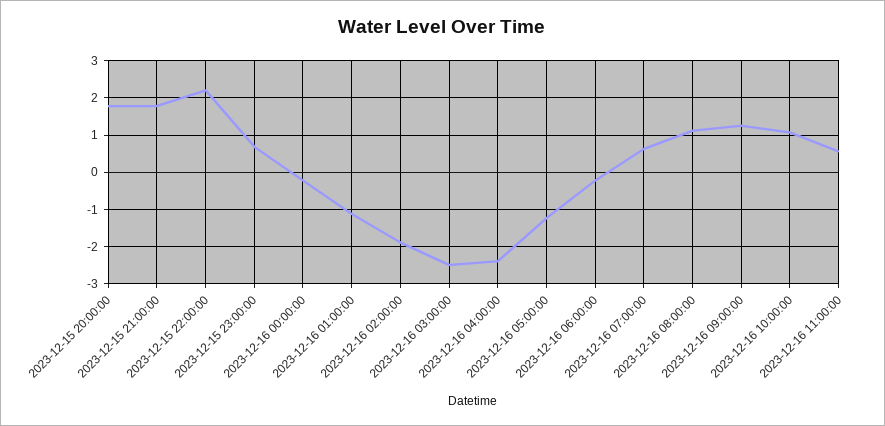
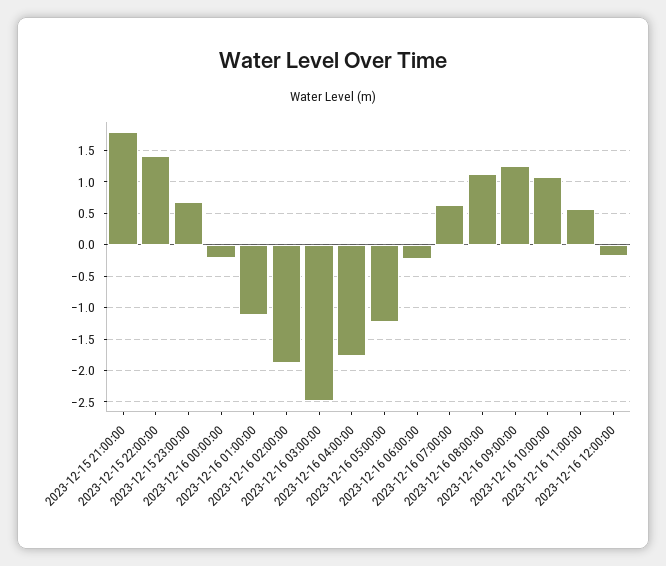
2023-12-15 20:00:00: 1.8 -> none
2023-12-15 22:00:00: 2.2 -> 1.4
2023-12-16 04:00:00: -2.4 -> -1.8
2023-12-16 12:00:00: none -> -0.2

